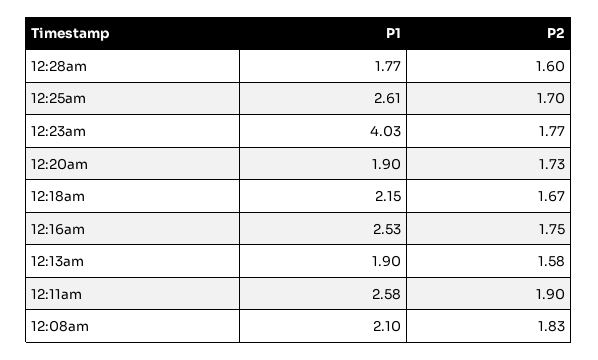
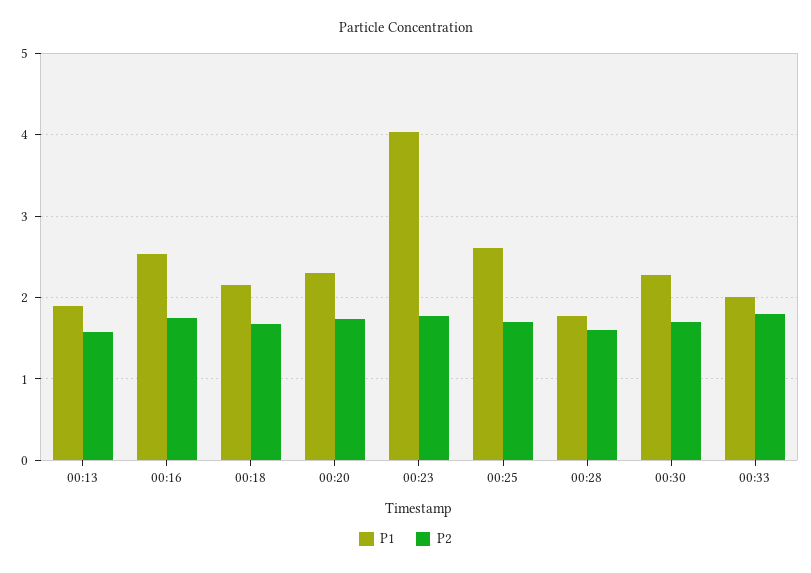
P1, 12:20am: 1.9 -> 2.3
P1, 12:11am: 2.58 -> none
P2, 12:11am: 1.9 -> none
P1, 12:08am: 2.1 -> none
P2, 12:08am: 1.83 -> none
P1, 00:30: none -> 2.3
P2, 00:30: none -> 1.7
P1, 00:33: none -> 2
P2, 00:33: none -> 1.8

